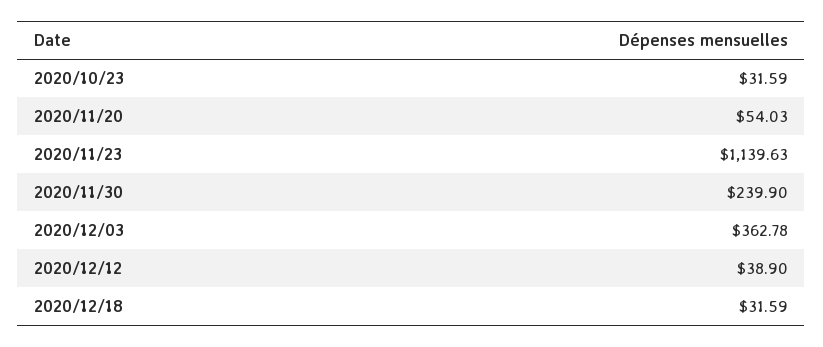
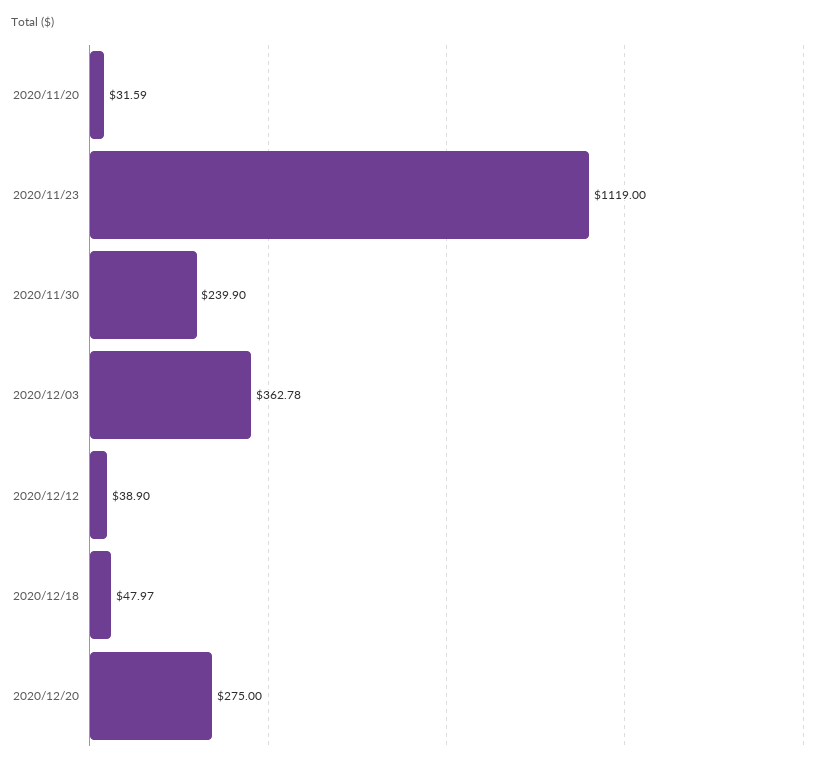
2020/10/23: 31.59 -> none
2020/11/20: 54.03 -> 31.59
2020/11/23: 1139.63 -> 1119
2020/12/18: 31.59 -> 47.97
2020/12/20: none -> 275

